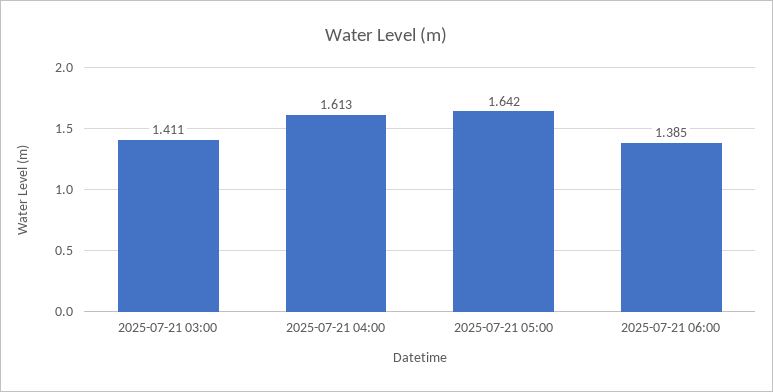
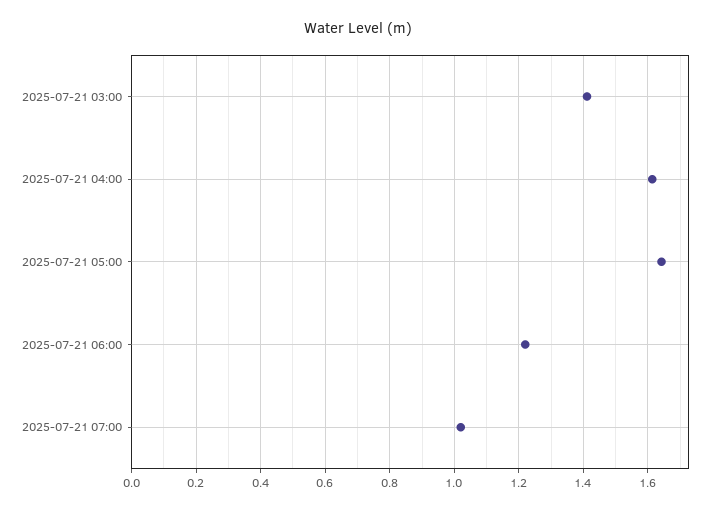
2025-07-21 06:00: 1.385 -> 1.22
2025-07-21 07:00: none -> 1.02

